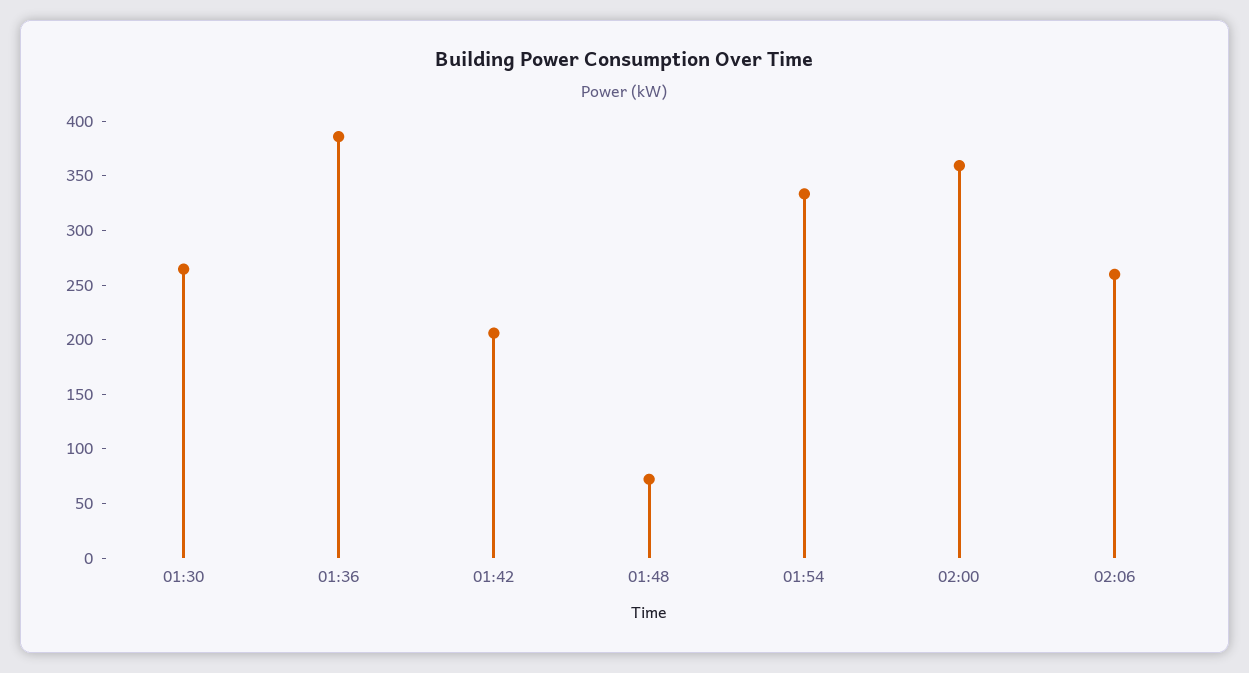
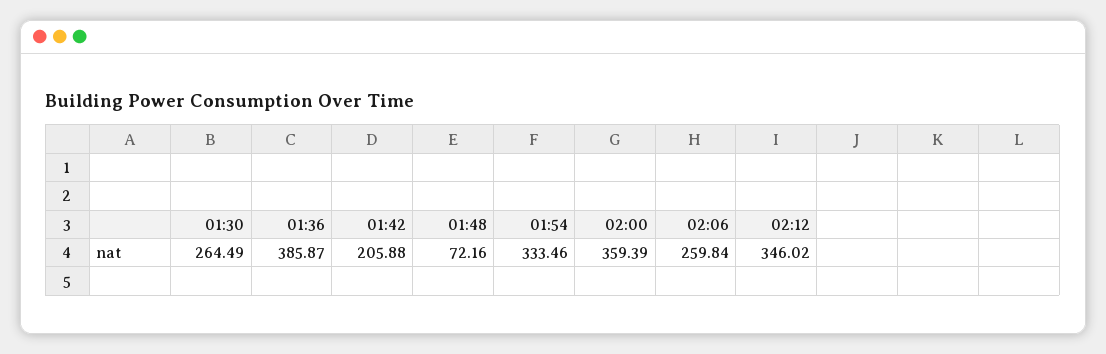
02:12: none -> 346.02

